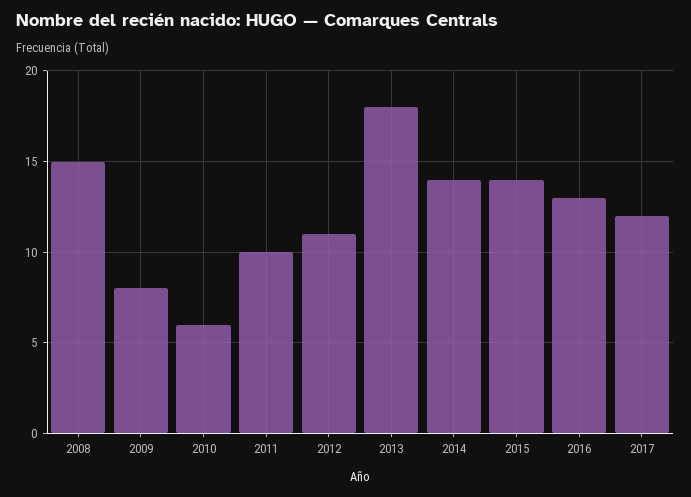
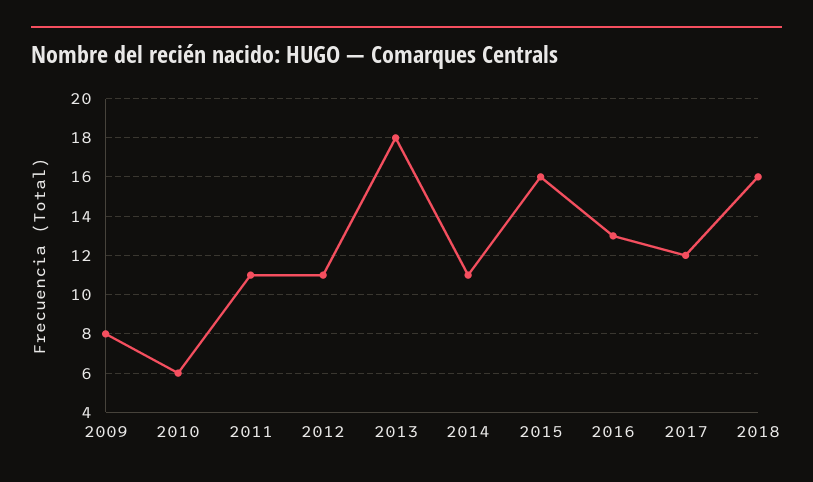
2008: 15 -> none
2011: 10 -> 11
2014: 14 -> 11
2015: 14 -> 16
2018: none -> 16

